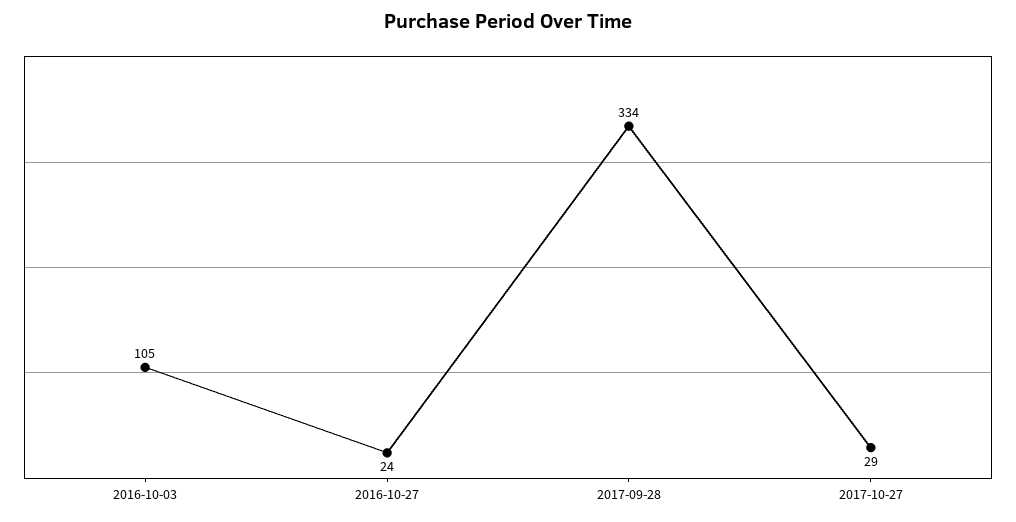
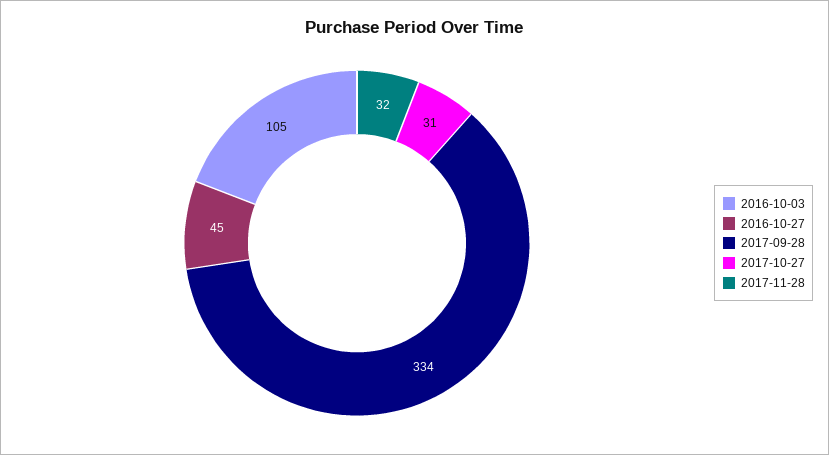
2016-10-27: 24 -> 45
2017-10-27: 29 -> 31
2017-11-28: none -> 32

